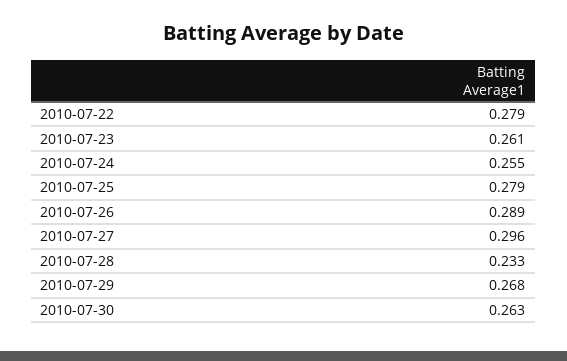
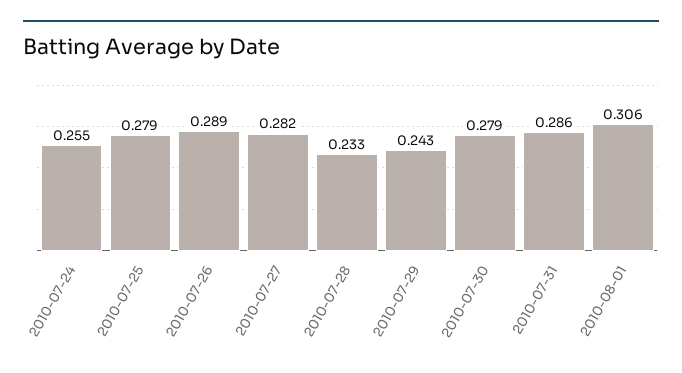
2010-07-22: 0.279 -> none
2010-07-23: 0.261 -> none
2010-07-27: 0.296 -> 0.282
2010-07-29: 0.268 -> 0.243
2010-07-30: 0.263 -> 0.279
2010-07-31: none -> 0.286
2010-08-01: none -> 0.306

